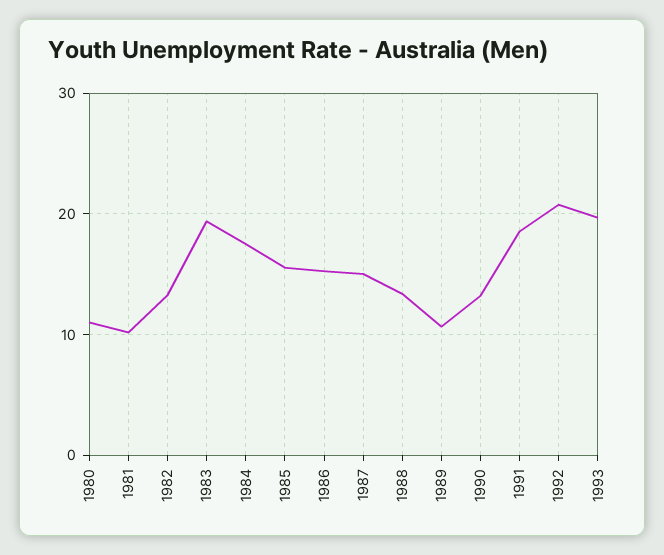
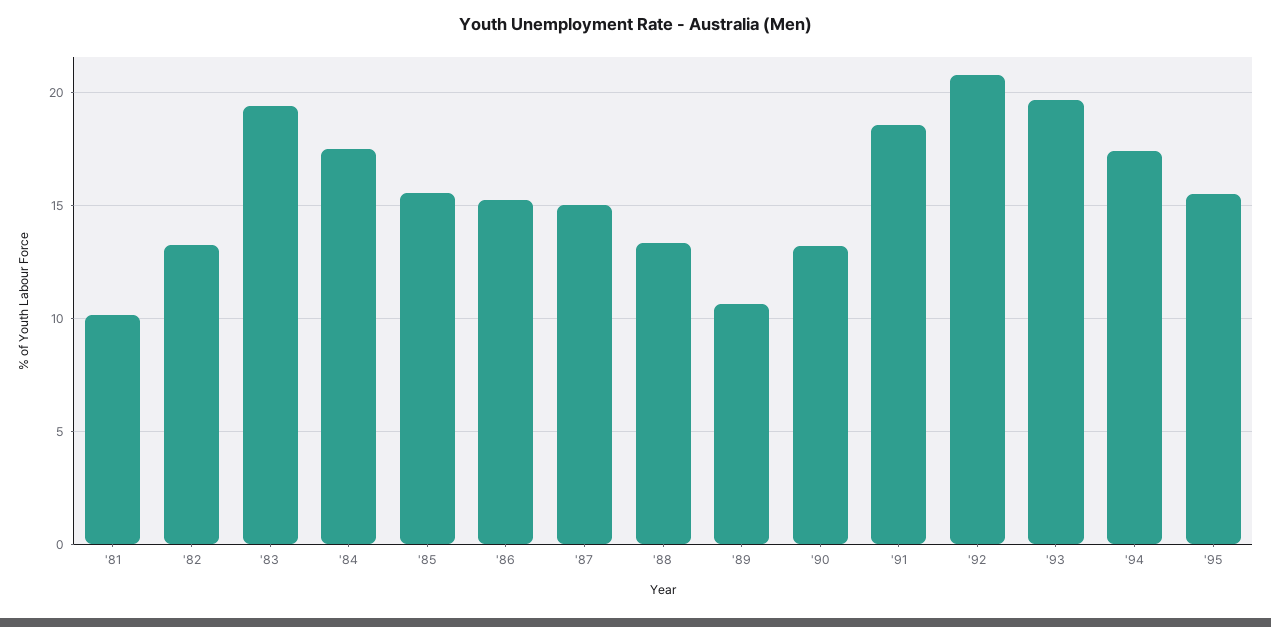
1980: 11 -> none
'94: none -> 17.5
'95: none -> 15.5

